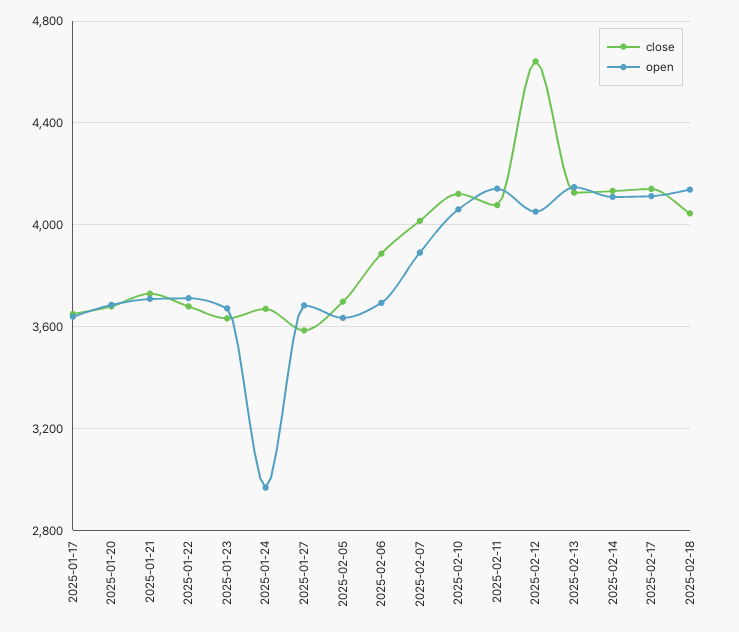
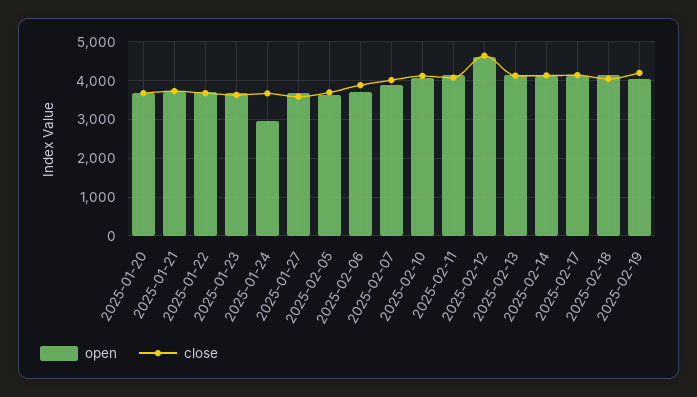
close, 2025-01-17: 3650 -> none
open, 2025-01-17: 3650 -> none
open, 2025-02-12: 4050 -> 4600
open, 2025-02-19: none -> 4000
close, 2025-02-19: none -> 4200

